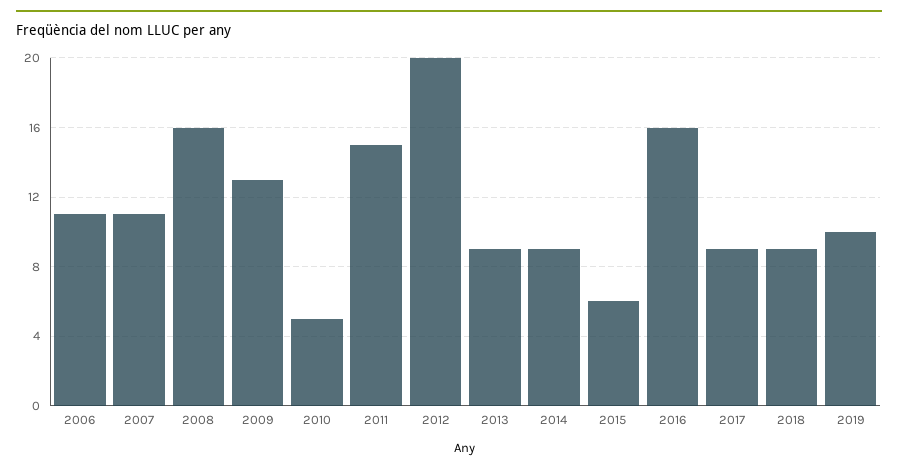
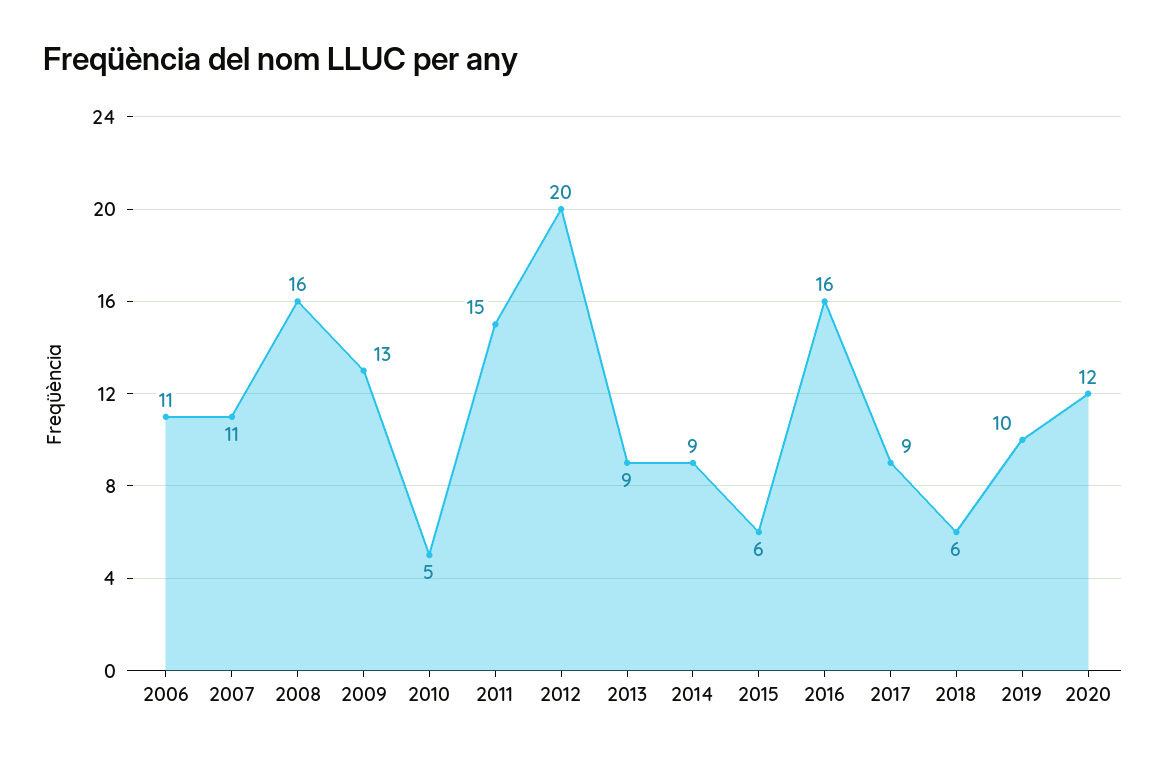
2018: 9 -> 6
2020: none -> 12

